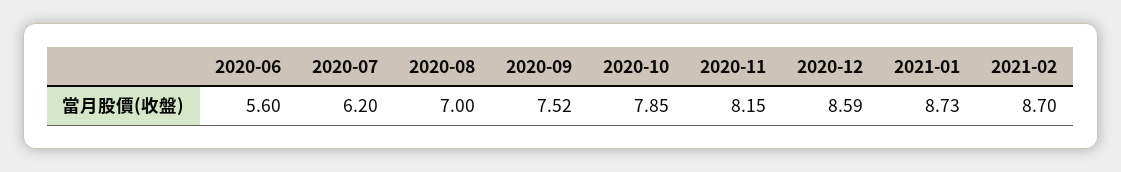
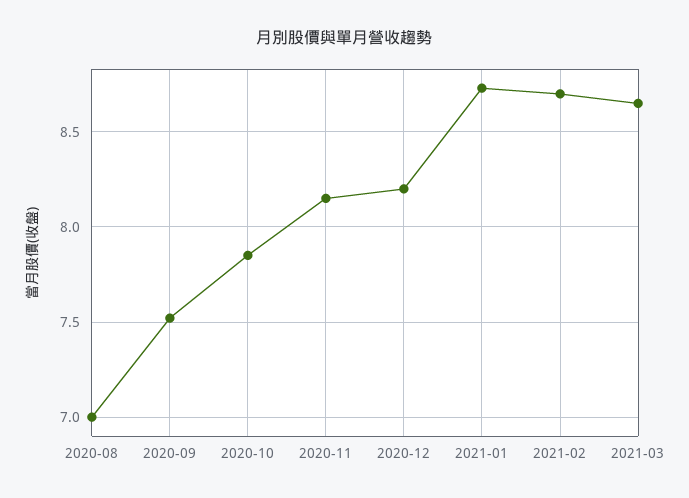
2020-06: 5.6 -> none
2020-07: 6.2 -> none
2020-12: 8.59 -> 8.2
2021-03: none -> 8.65

